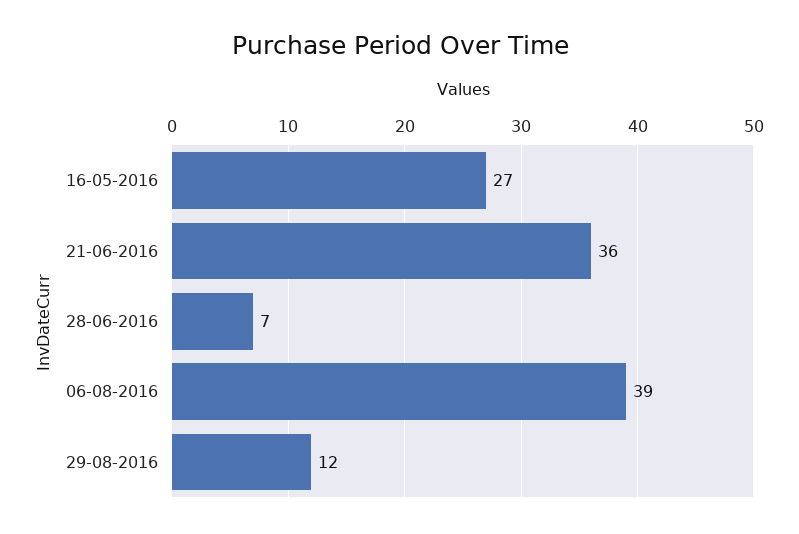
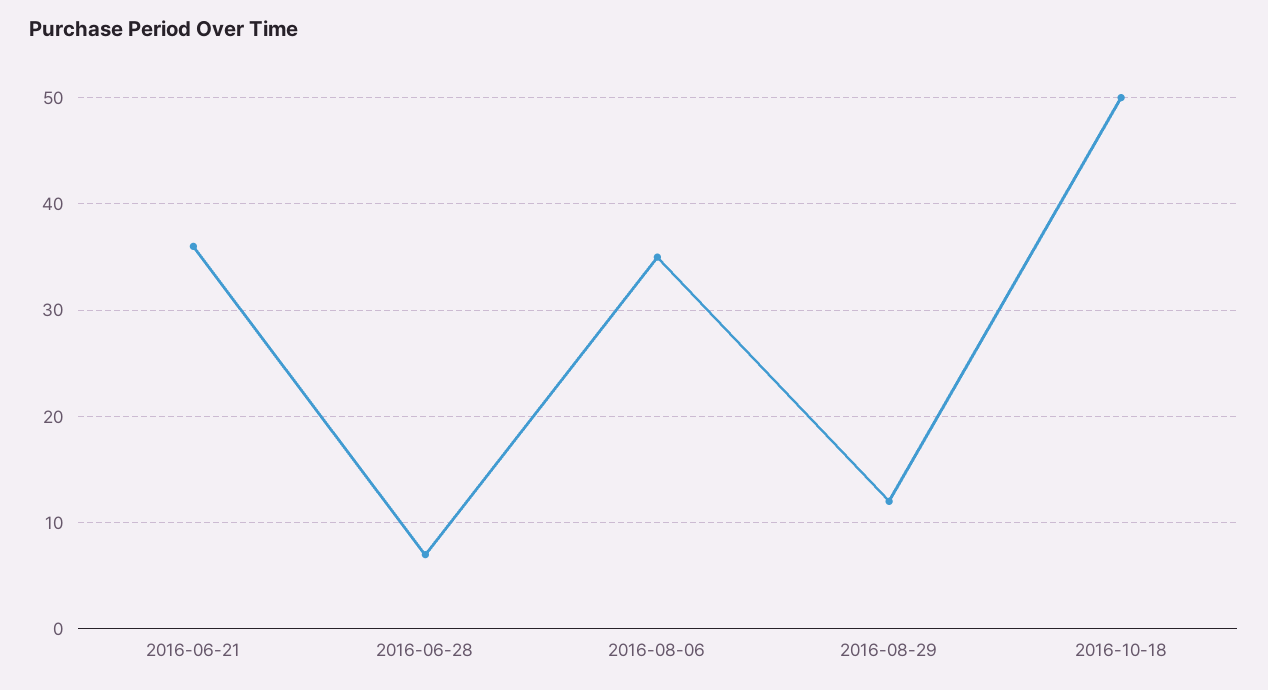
16-05-2016: 27 -> none
06-08-2016: 39 -> 35
2016-10-18: none -> 50

